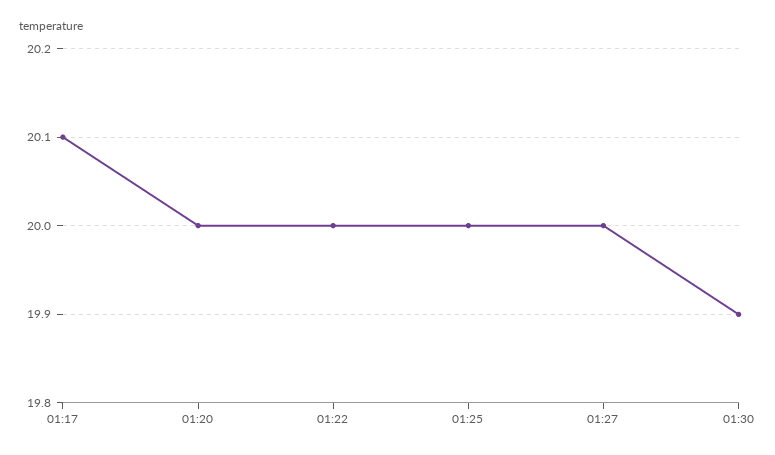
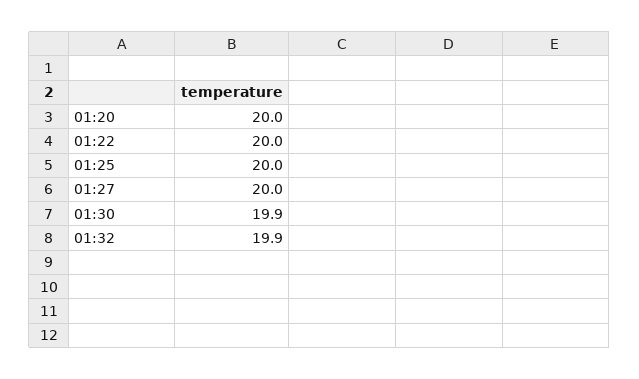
01:17: 20.1 -> none
01:32: none -> 19.9

